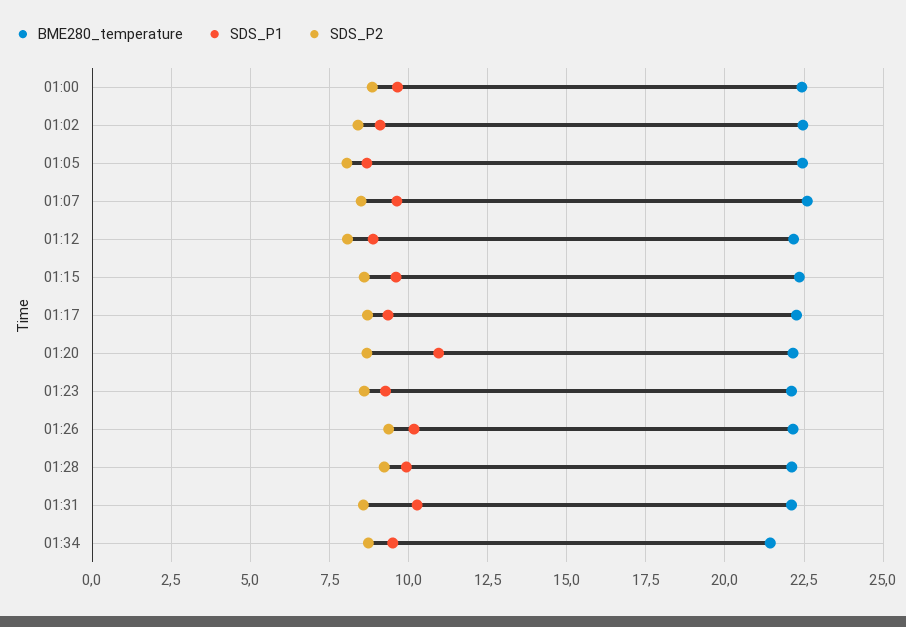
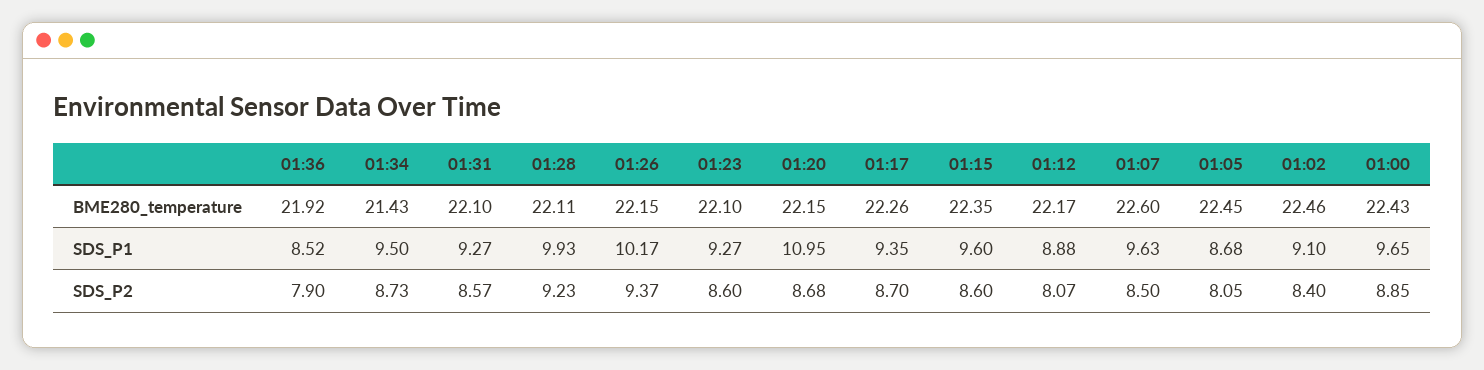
SDS_P1, 01:31: 10.25 -> 9.27
BME280_temperature, 01:36: none -> 21.92
SDS_P1, 01:36: none -> 8.52
SDS_P2, 01:36: none -> 7.9

